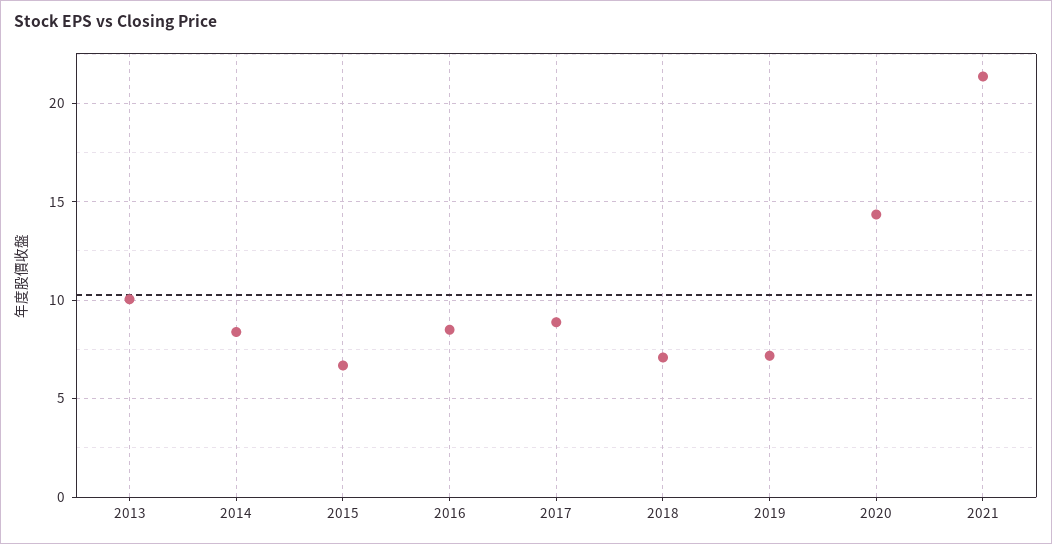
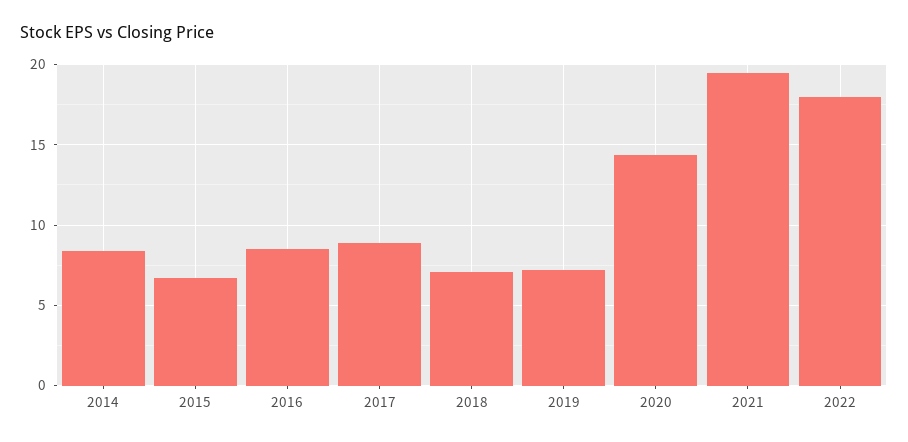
2013: 10 -> none
2021: 21.5 -> 19.5
2022: none -> 18

